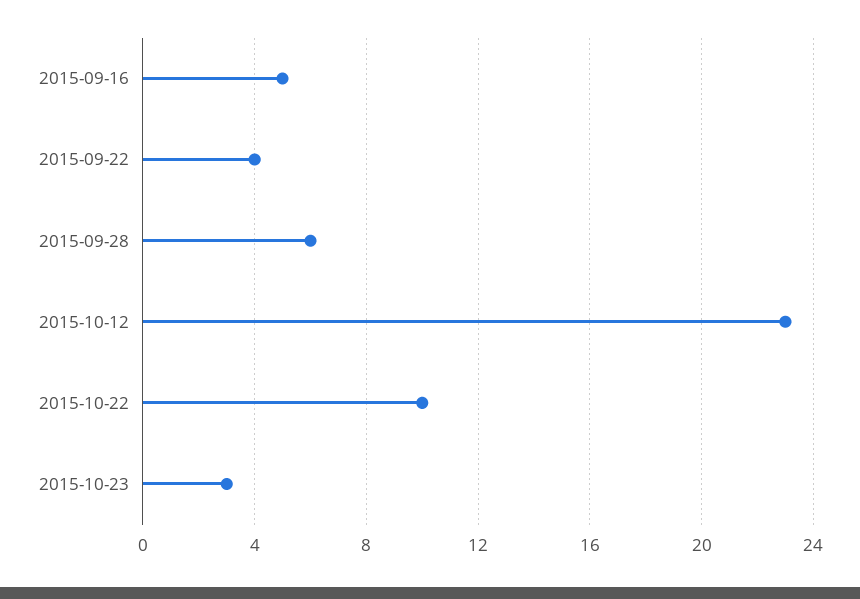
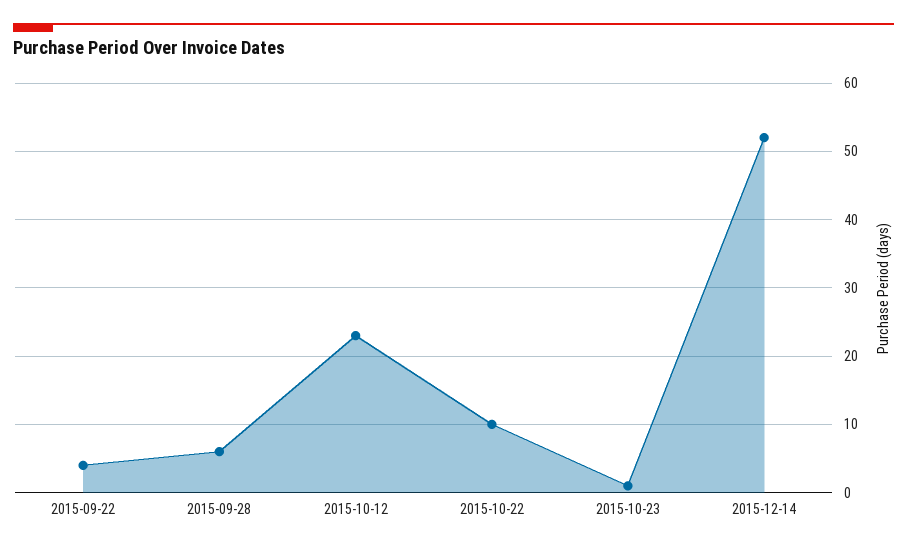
2015-09-16: 5 -> none
2015-10-23: 3 -> 1
2015-12-14: none -> 52

